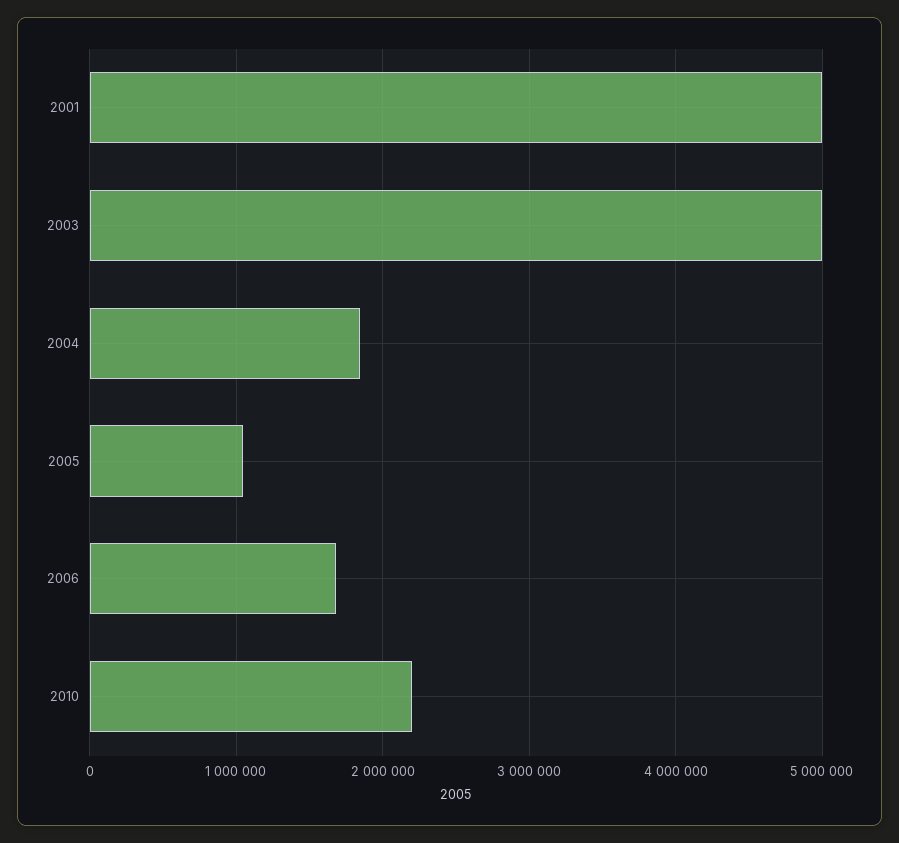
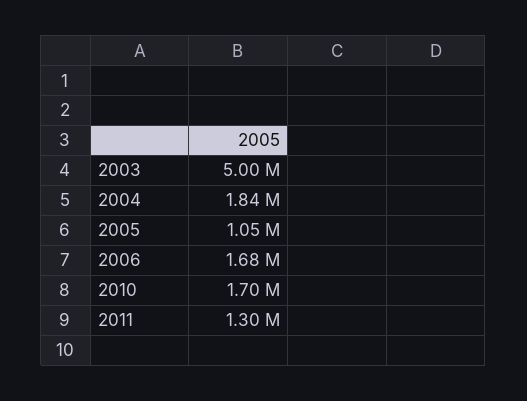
2001: 5000000 -> none
2010: 2200000 -> 1700000
2011: none -> 1300000

